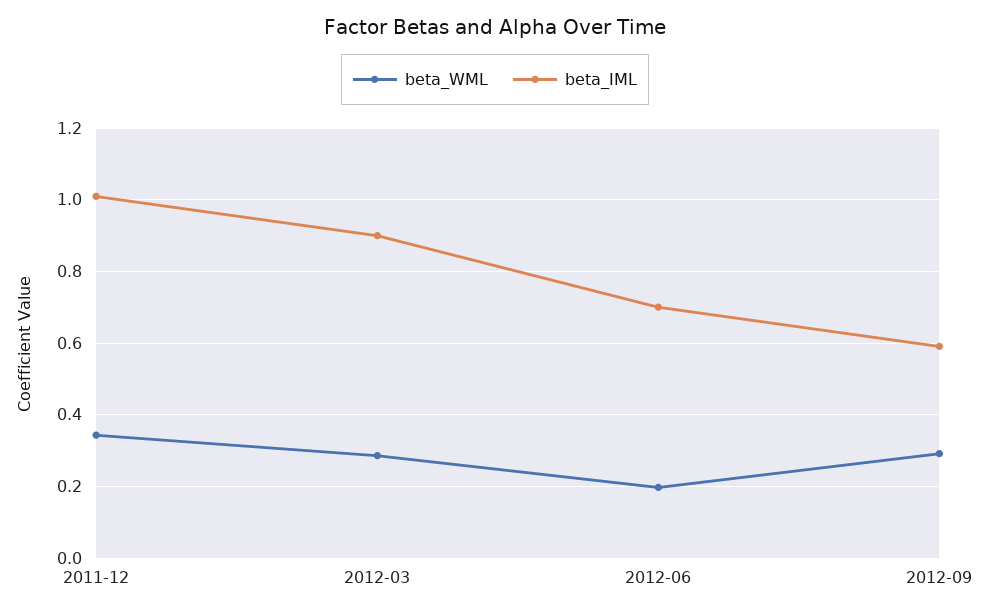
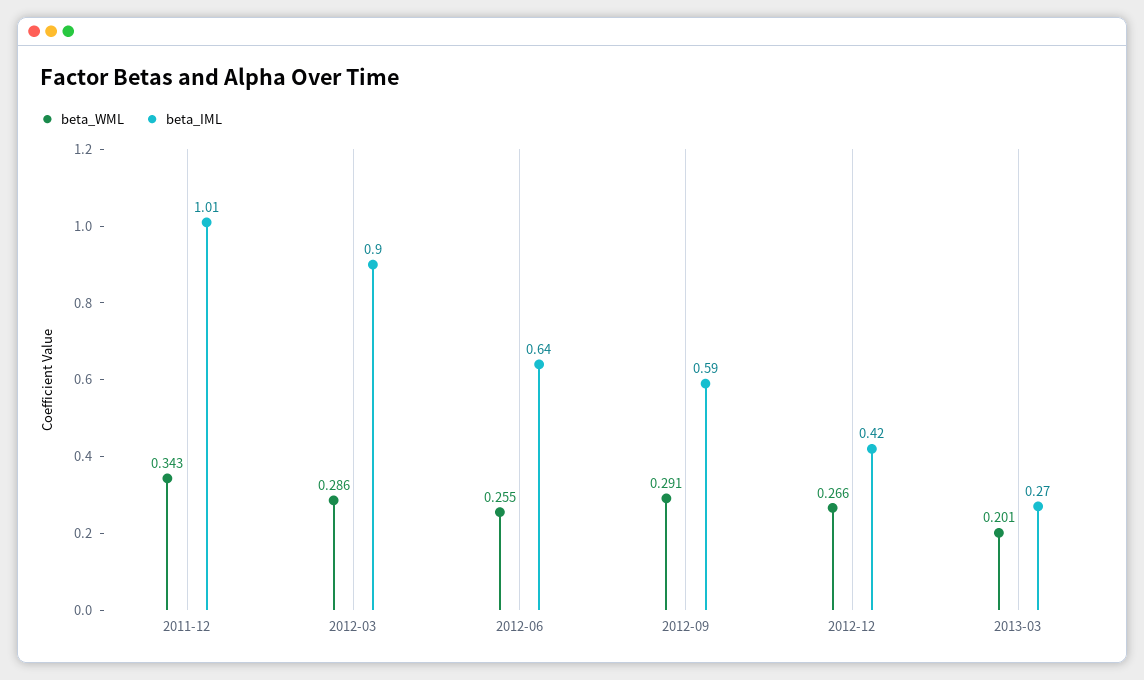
beta_WML, 2012-06: 0.2 -> 0.255
beta_IML, 2012-06: 0.7 -> 0.64
beta_WML, 2012-12: none -> 0.266
beta_IML, 2012-12: none -> 0.42
beta_WML, 2013-03: none -> 0.201
beta_IML, 2013-03: none -> 0.27

